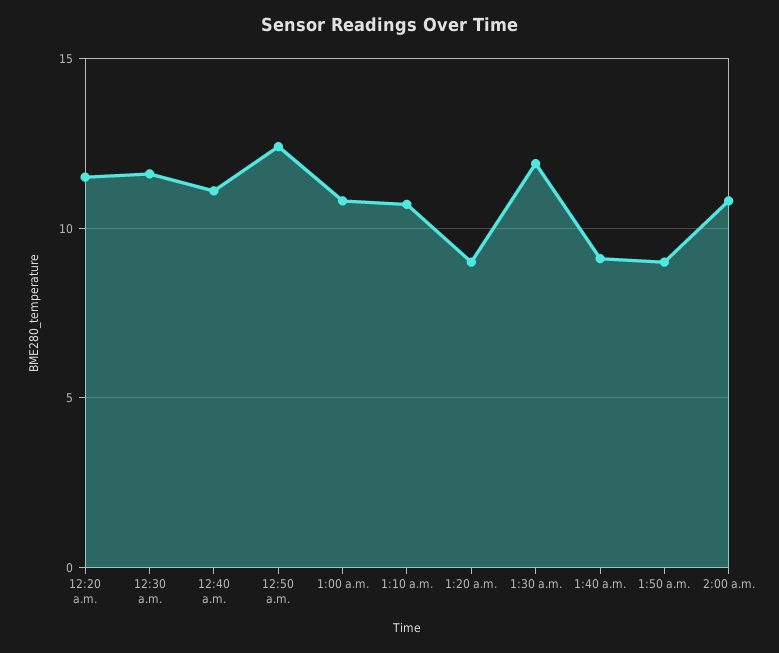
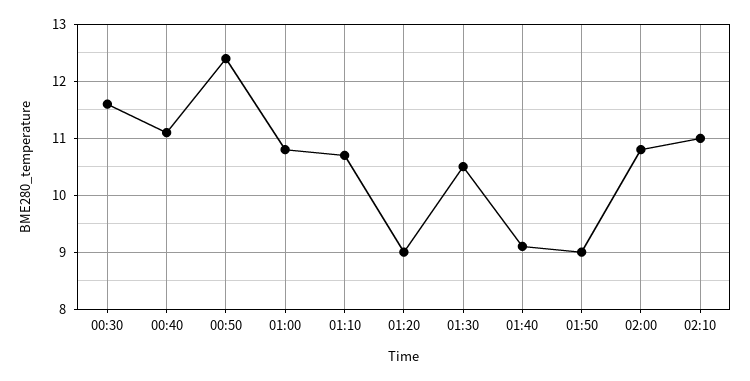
12:20 a.m.: 11.5 -> none
1:30 a.m.: 12 -> 10.5
02:10: none -> 11

